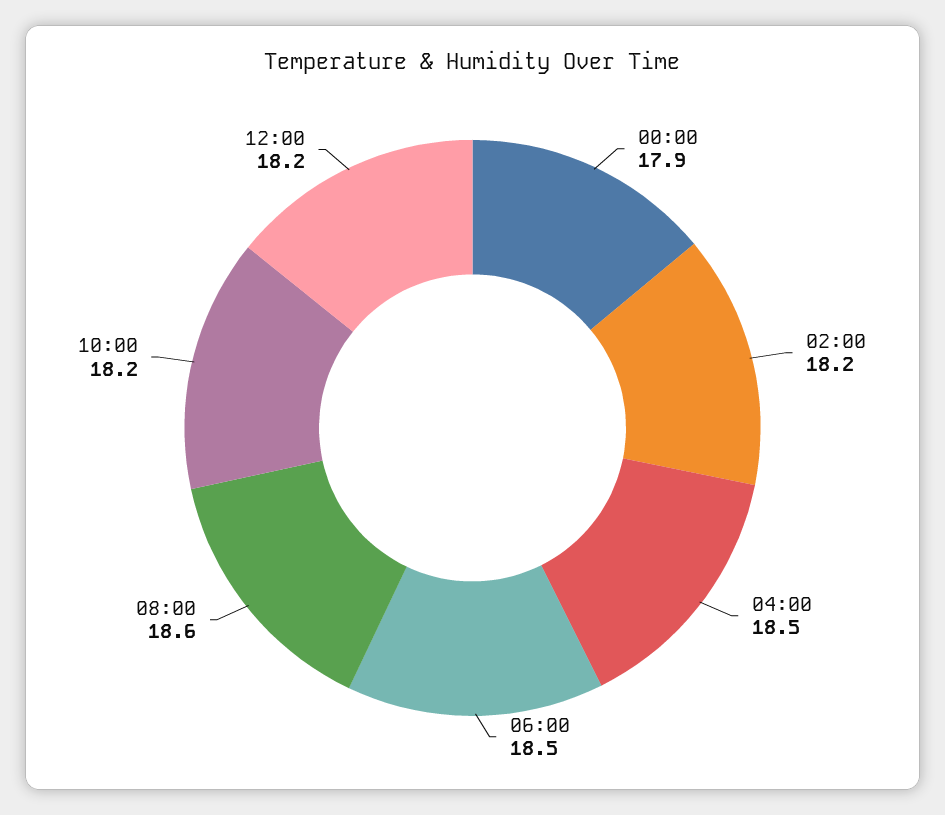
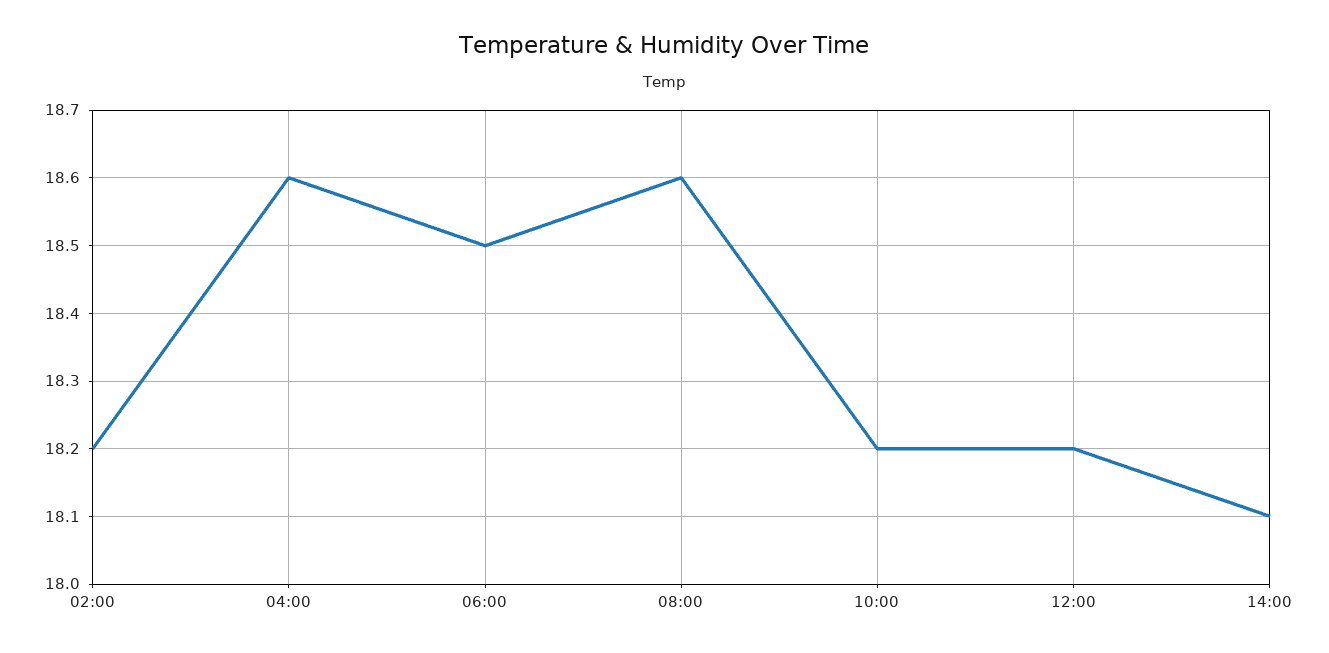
00:00: 17.9 -> none
04:00: 18.5 -> 18.6
14:00: none -> 18.1

